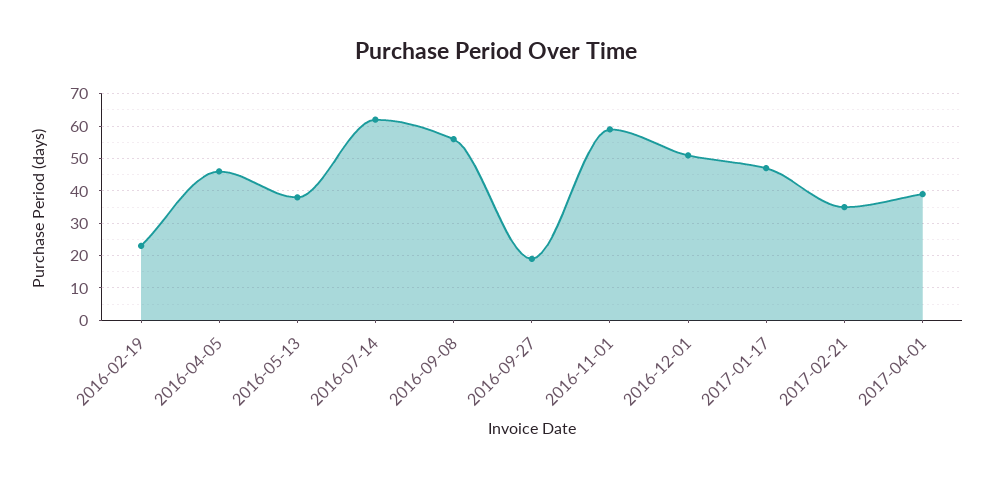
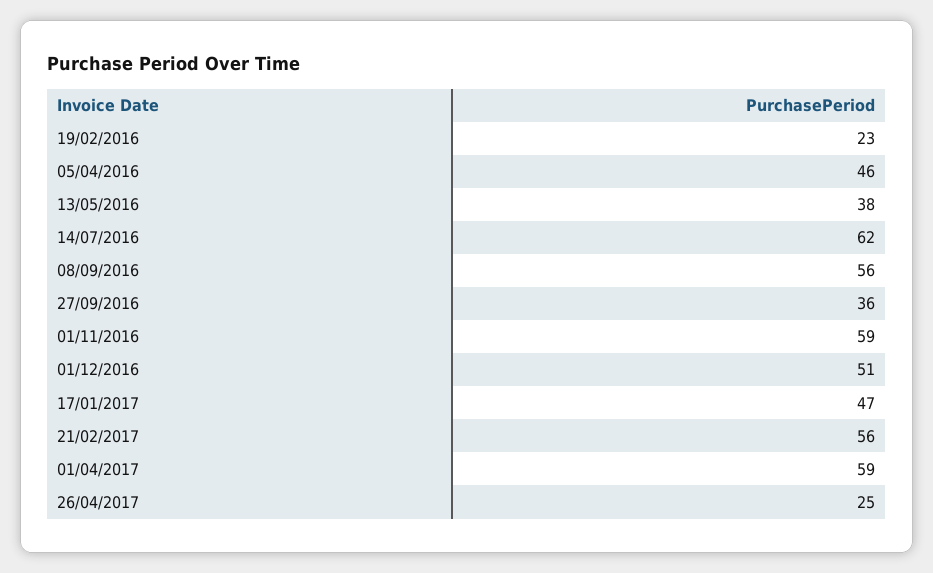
2016-09-27: 20 -> 36
2017-02-21: 35 -> 56
2017-04-01: 40 -> 59
26/04/2017: none -> 25

